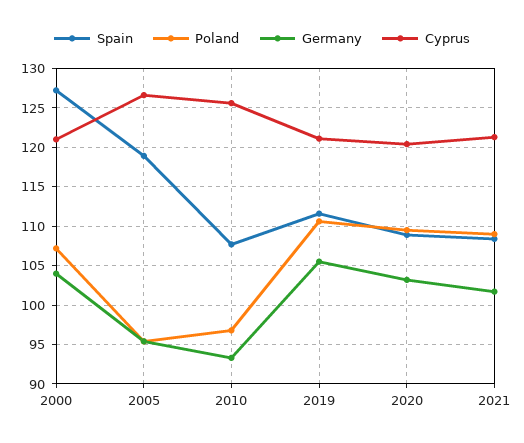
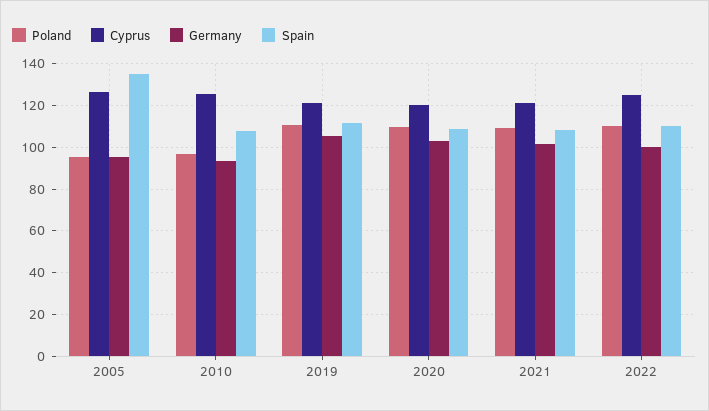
Spain, 2000: 127 -> none
Poland, 2000: 107 -> none
Germany, 2000: 104 -> none
Cyprus, 2000: 121 -> none
Spain, 2005: 119 -> 135
Poland, 2022: none -> 110
Cyprus, 2022: none -> 125
Germany, 2022: none -> 100
Spain, 2022: none -> 110

